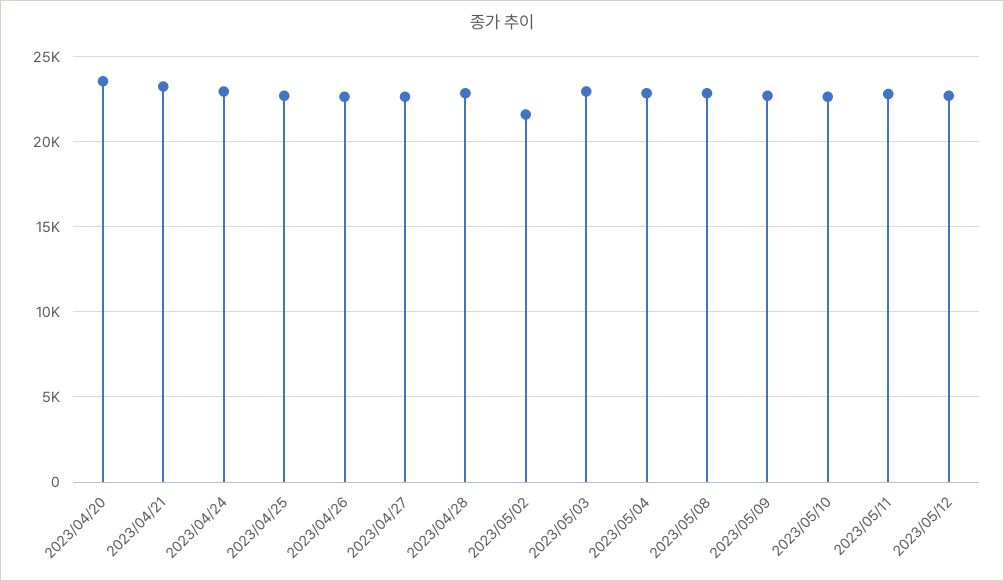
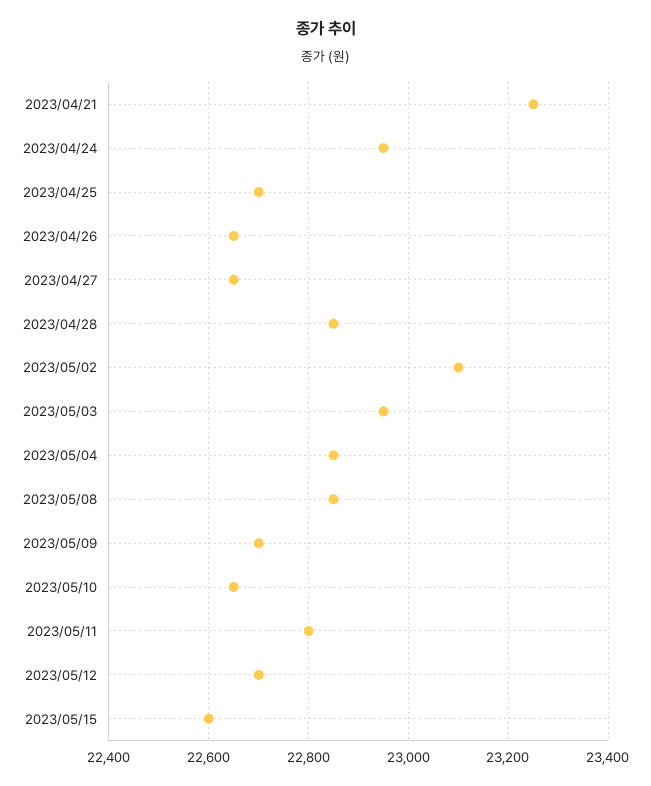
2023/04/20: 23500 -> none
2023/05/02: 21500 -> 23100
2023/05/15: none -> 22600

